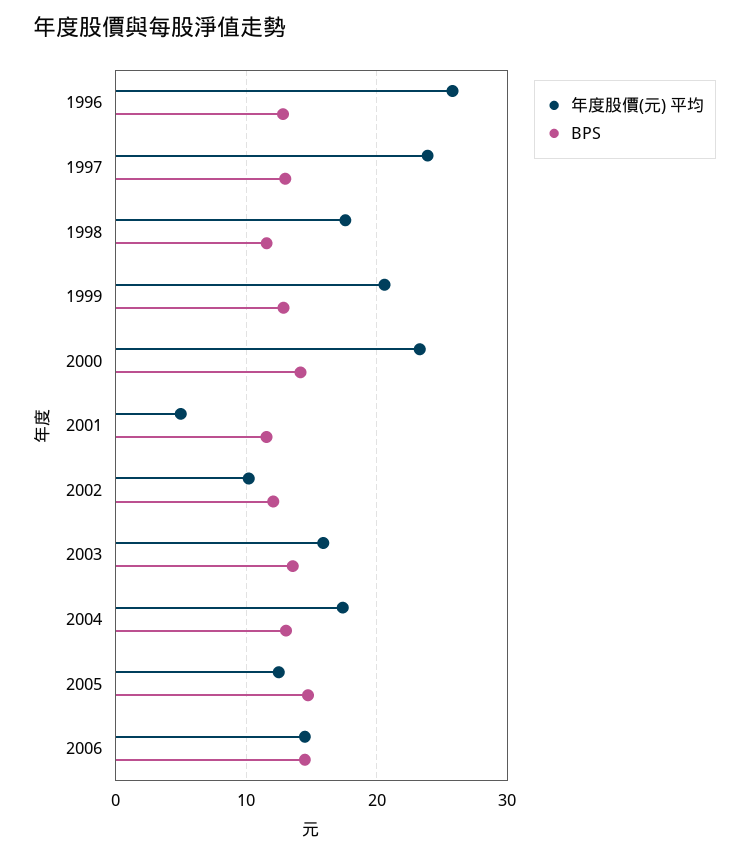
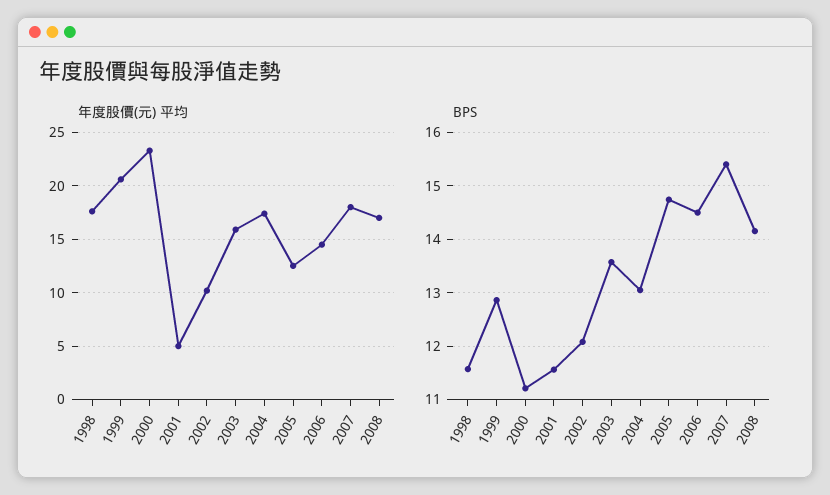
年度股價(元) 平均, 1996: 26 -> none
BPS, 1996: 13 -> none
年度股價(元) 平均, 1997: 24 -> none
BPS, 1997: 13 -> none
BPS, 2000: 14 -> 11.2
年度股價(元) 平均, 2007: none -> 18
年度股價(元) 平均, 2008: none -> 17
BPS, 2007: none -> 15.4
BPS, 2008: none -> 14.2

